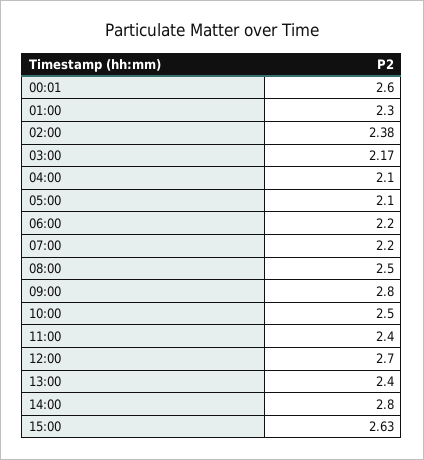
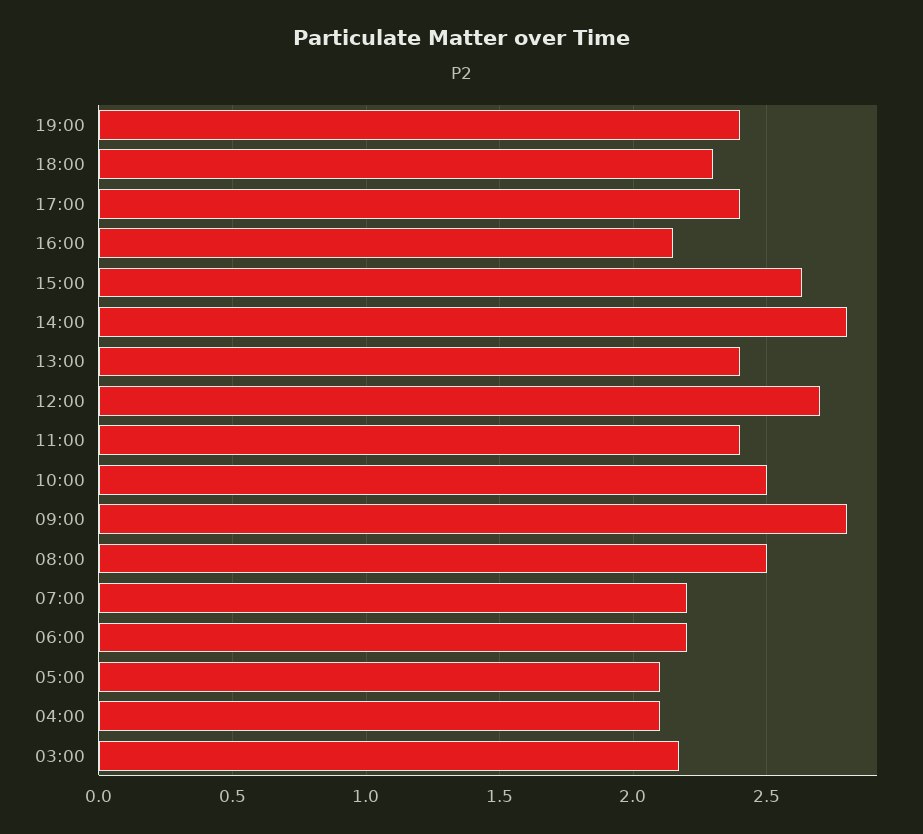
00:01: 2.6 -> none
01:00: 2.3 -> none
02:00: 2.38 -> none
19:00: none -> 2.4
18:00: none -> 2.3
17:00: none -> 2.4
16:00: none -> 2.15

